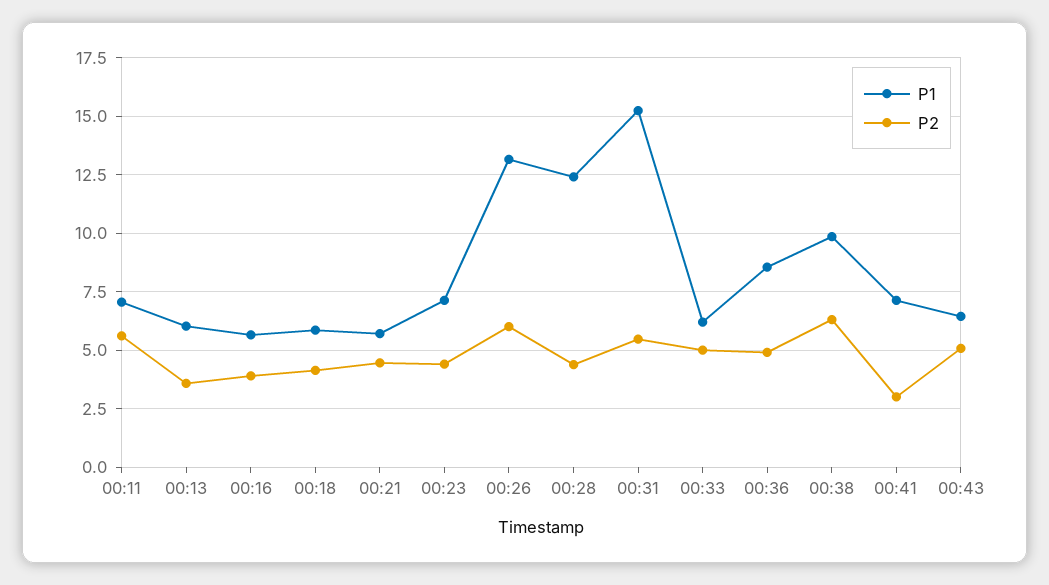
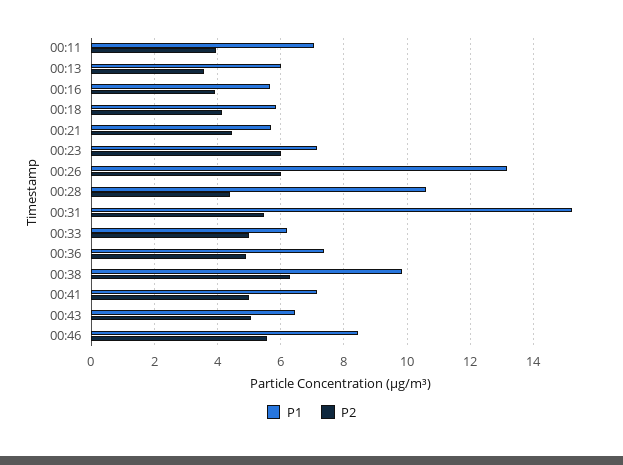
P2, 00:11: 5.5 -> 4
P2, 00:23: 4.5 -> 6
P1, 00:28: 12.5 -> 10.6
P1, 00:36: 8.5 -> 7.4
P2, 00:41: 3 -> 5
P1, 00:46: none -> 8.4
P2, 00:46: none -> 5.6

